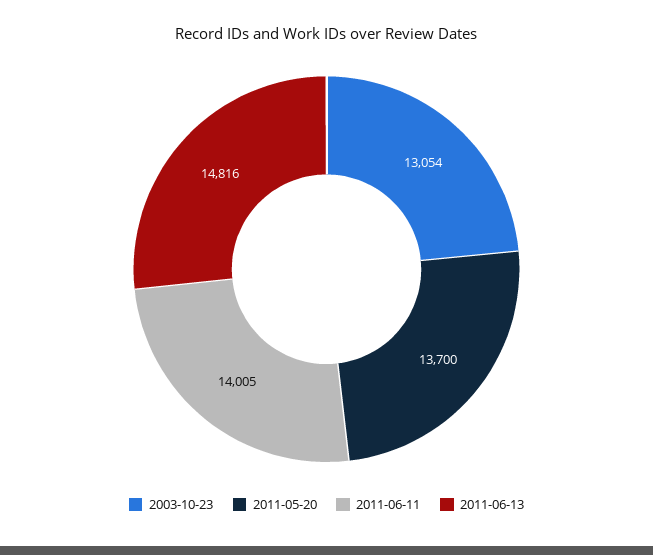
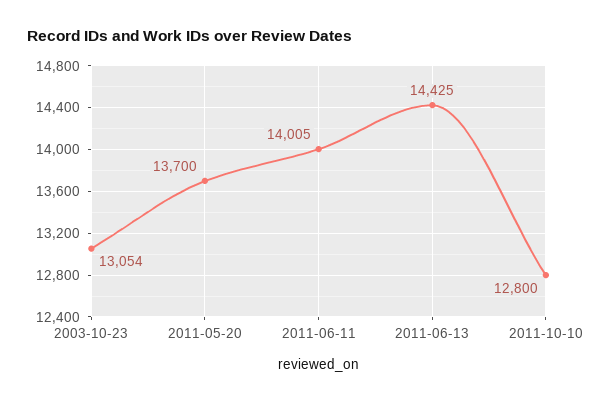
2011-06-13: 14816 -> 14425
2011-10-10: none -> 12800

